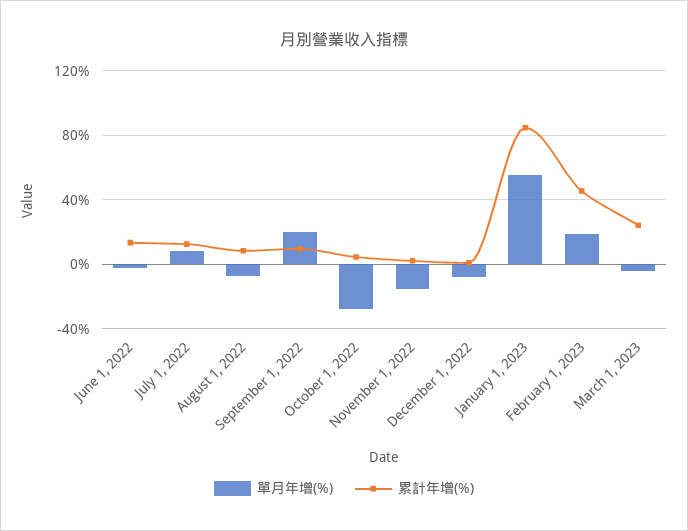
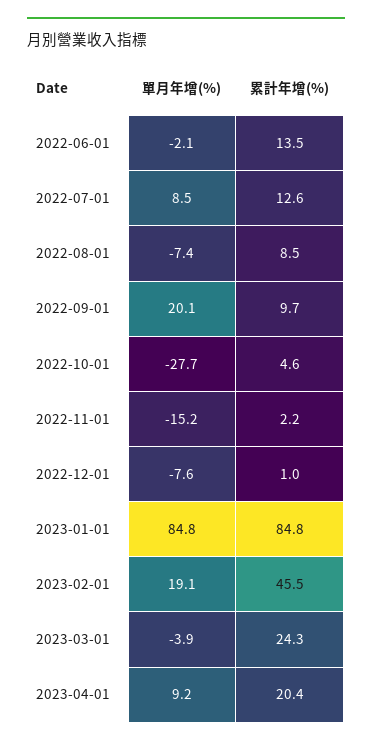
單月年增(%), January 1, 2023: 55 -> 84.8
單月年增(%), 2023-04-01: none -> 9.2
累計年增(%), 2023-04-01: none -> 20.4

